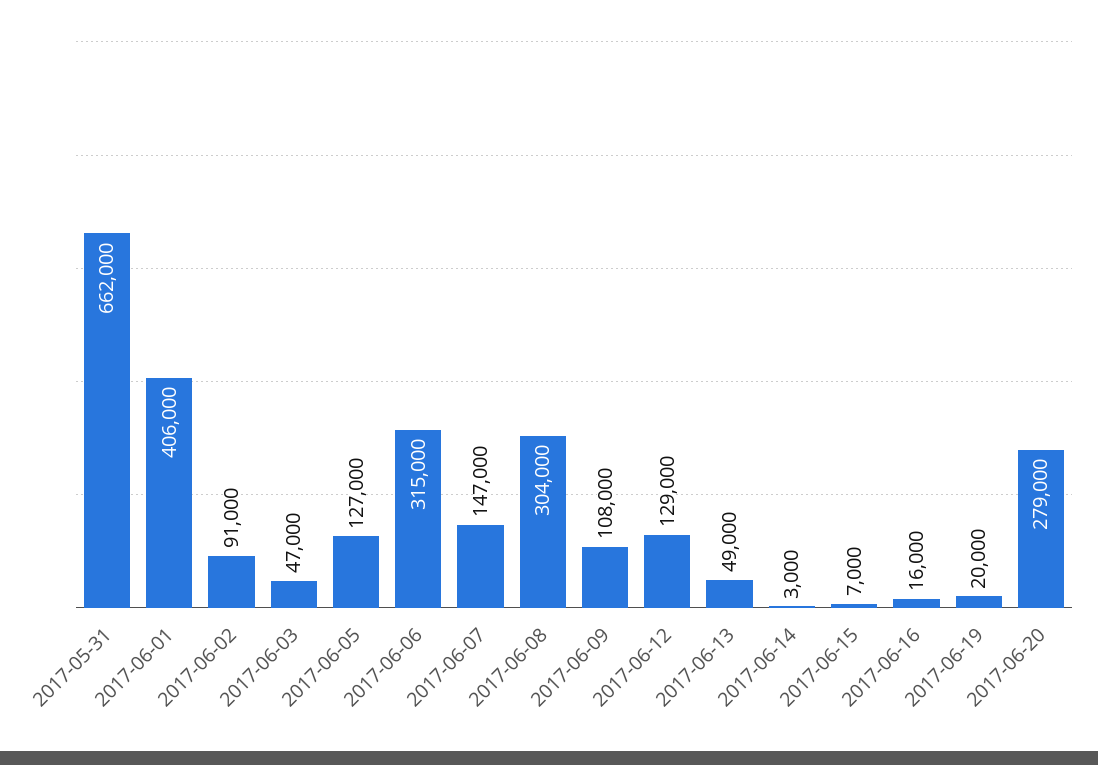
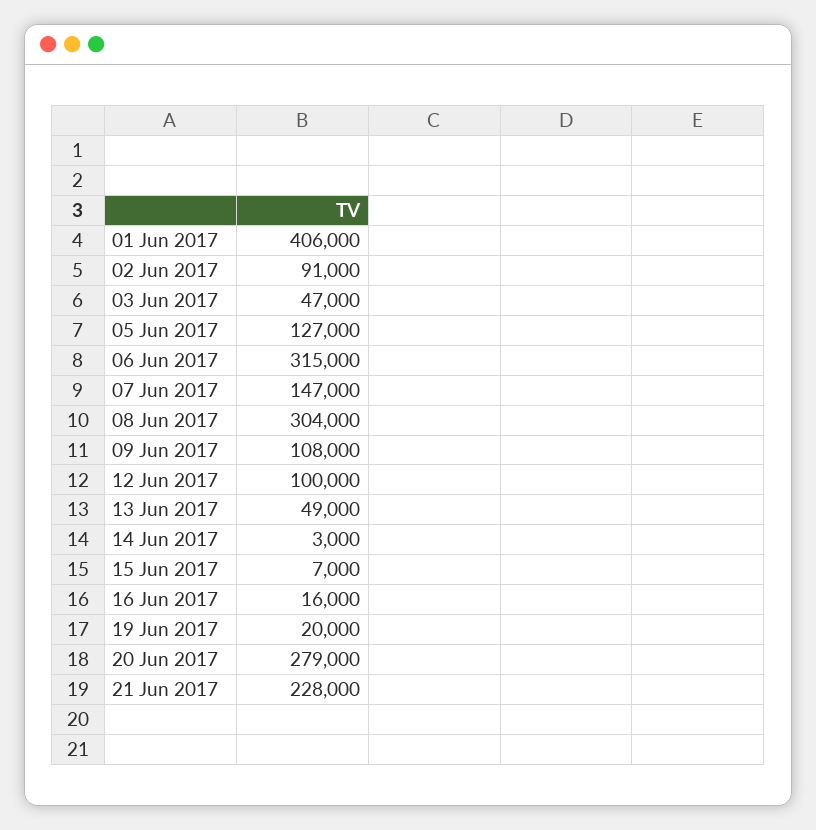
2017-05-31: 662000 -> none
2017-06-12: 129000 -> 100000
21 Jun 2017: none -> 228000

